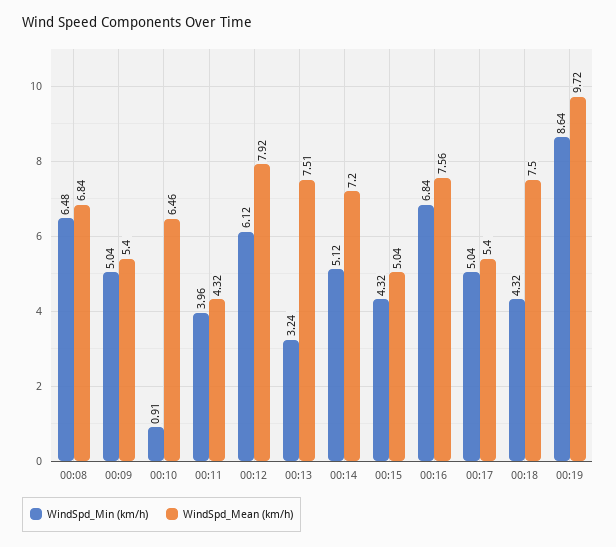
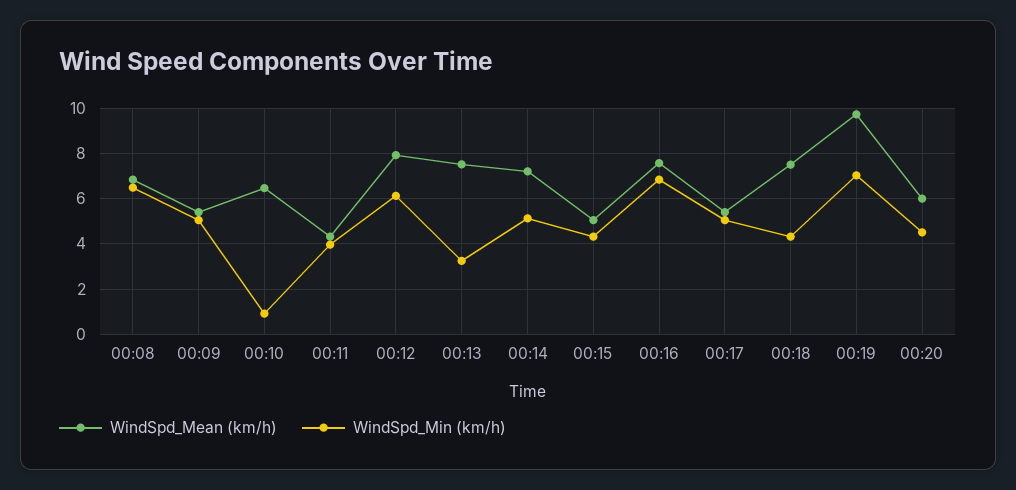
WindSpd_Min (km/h), 00:19: 8.64 -> 7
WindSpd_Mean (km/h), 00:20: none -> 6
WindSpd_Min (km/h), 00:20: none -> 4.5

